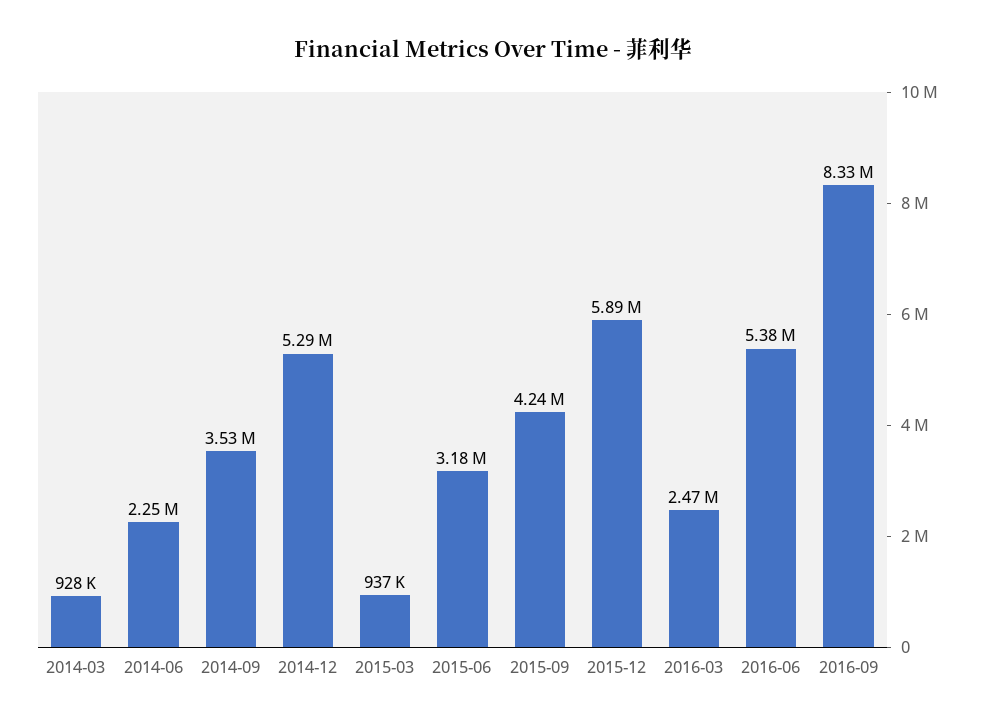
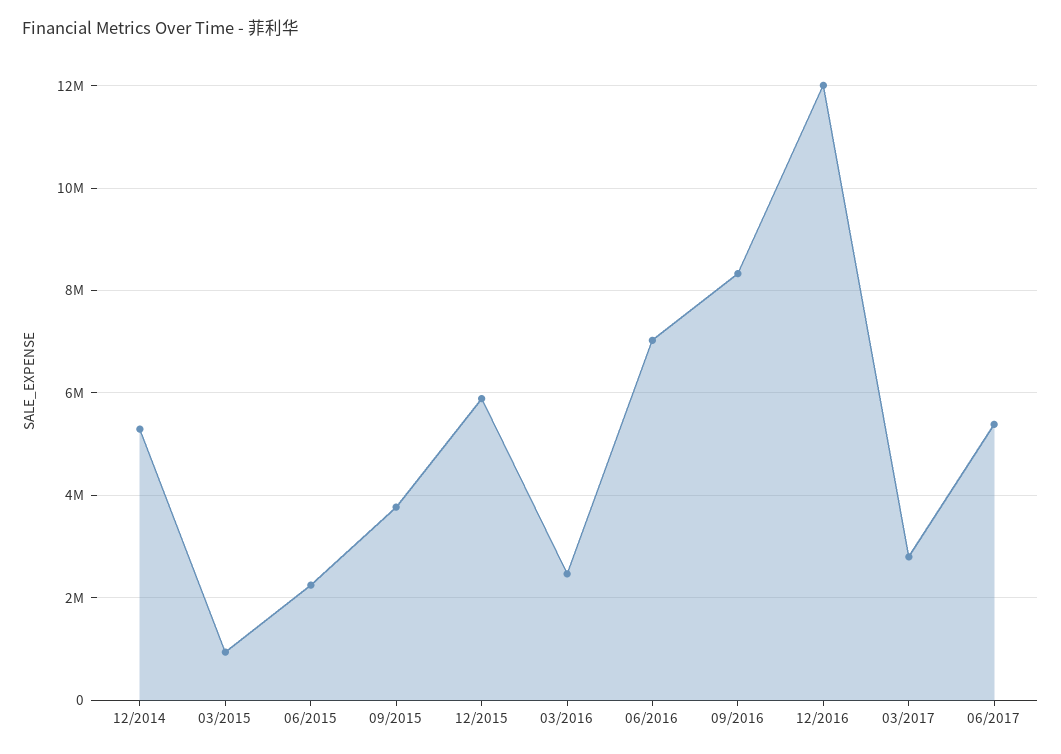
2014-03: 928000 -> none
2014-06: 2250000 -> none
2014-09: 3530000 -> none
2015-06: 3180000 -> 2200000
2015-09: 4240000 -> 3800000
2016-06: 5380000 -> 7000000
12/2016: none -> 12000000
03/2017: none -> 2800000
06/2017: none -> 5400000

